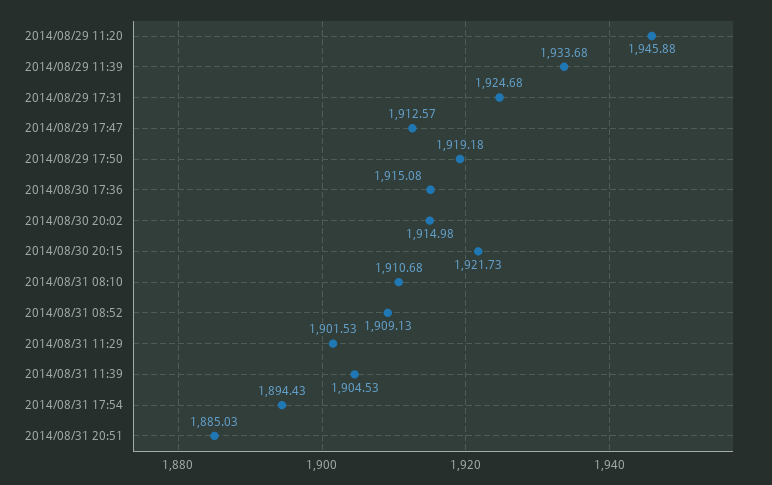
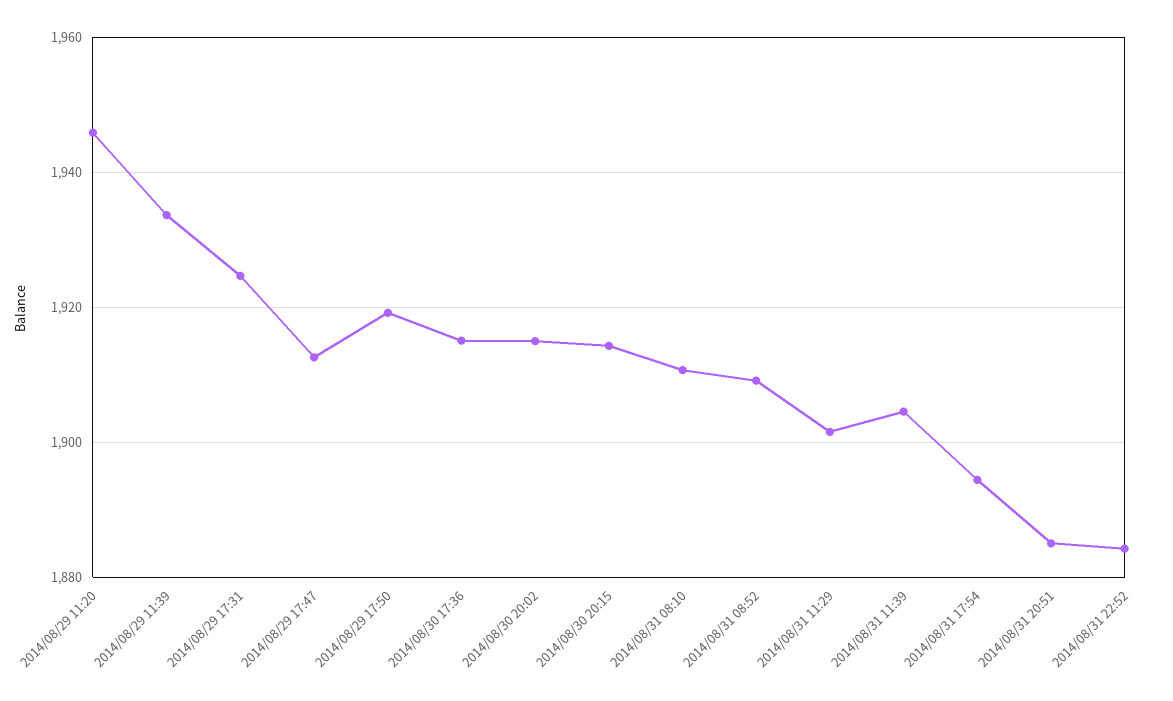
2014/08/30 20:15: 1921.73 -> 1914
2014/08/31 22:52: none -> 1884

